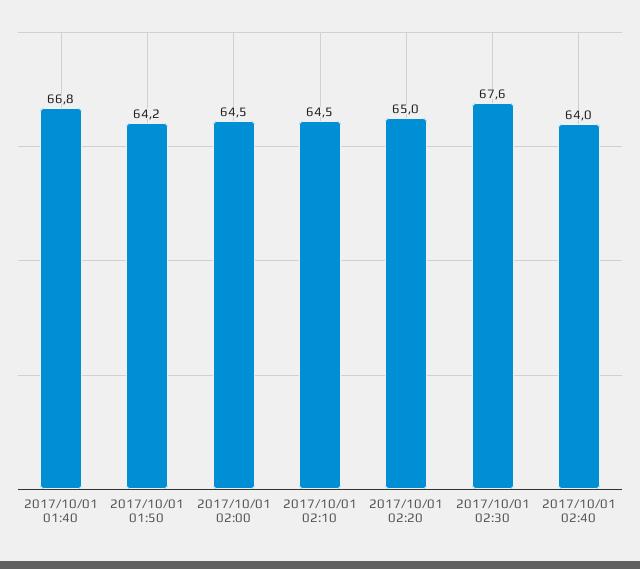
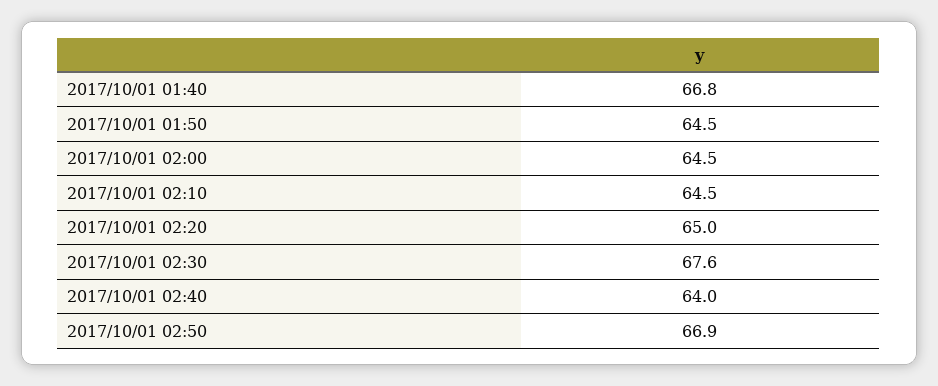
2017/10/01 01:50: 64.2 -> 64.5
2017/10/01 02:50: none -> 66.9

